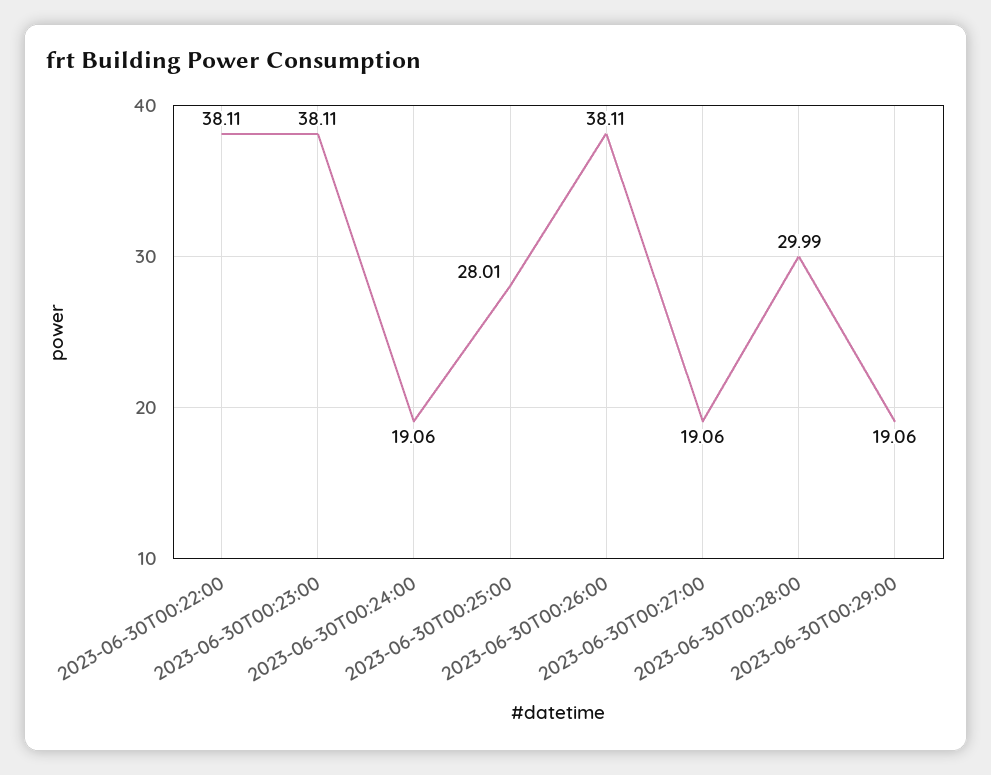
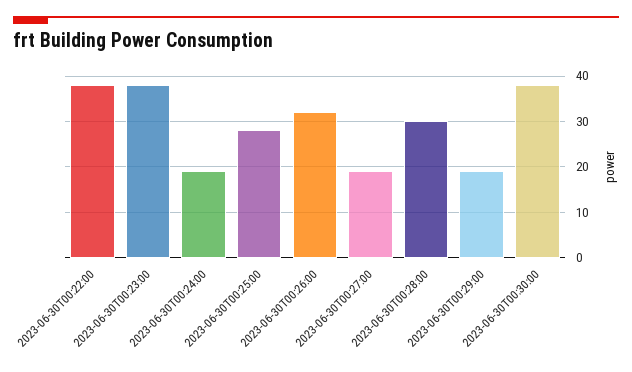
2023-06-30T00:26:00: 38.11 -> 32
2023-06-30T00:30:00: none -> 38

